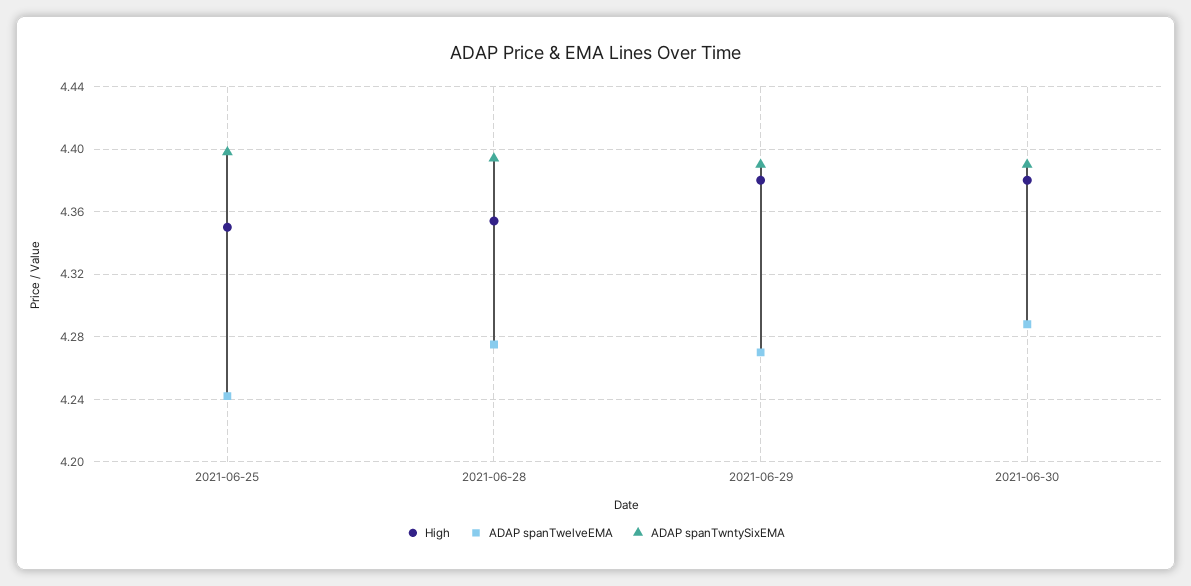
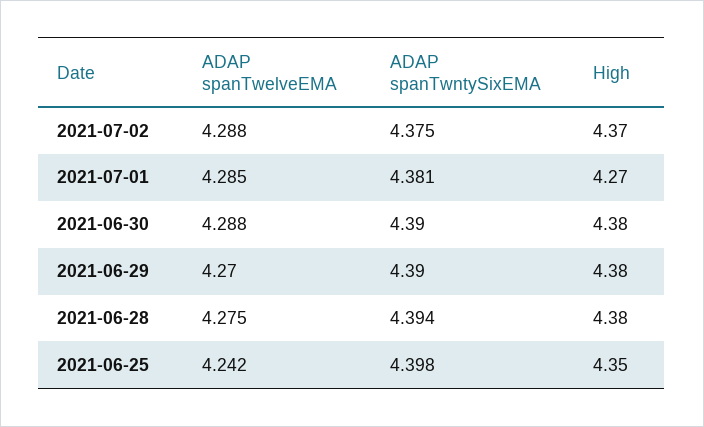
High, 2021-06-28: 4.355 -> 4.38
ADAP spanTwelveEMA, 2021-07-02: none -> 4.288
ADAP spanTwntySixEMA, 2021-07-02: none -> 4.375
High, 2021-07-02: none -> 4.37
ADAP spanTwelveEMA, 2021-07-01: none -> 4.285
ADAP spanTwntySixEMA, 2021-07-01: none -> 4.381
High, 2021-07-01: none -> 4.27

